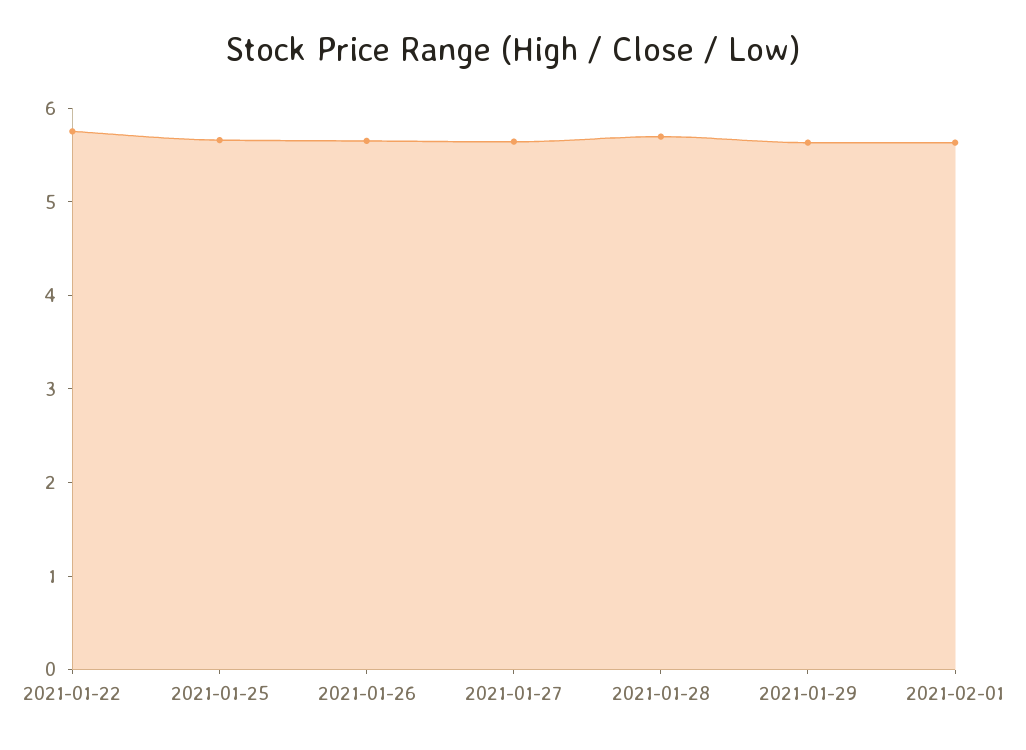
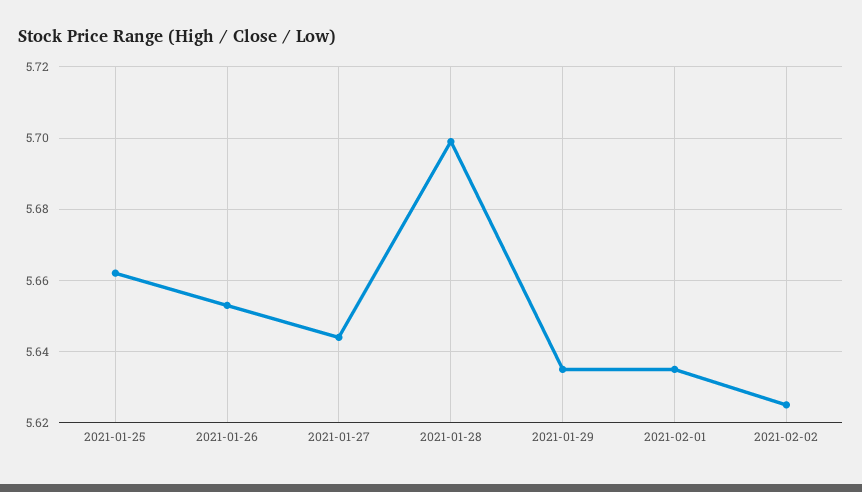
2021-01-22: 5.8 -> none
2021-02-02: none -> 5.625

